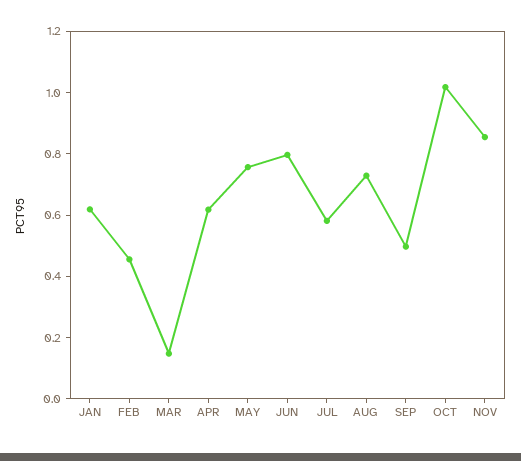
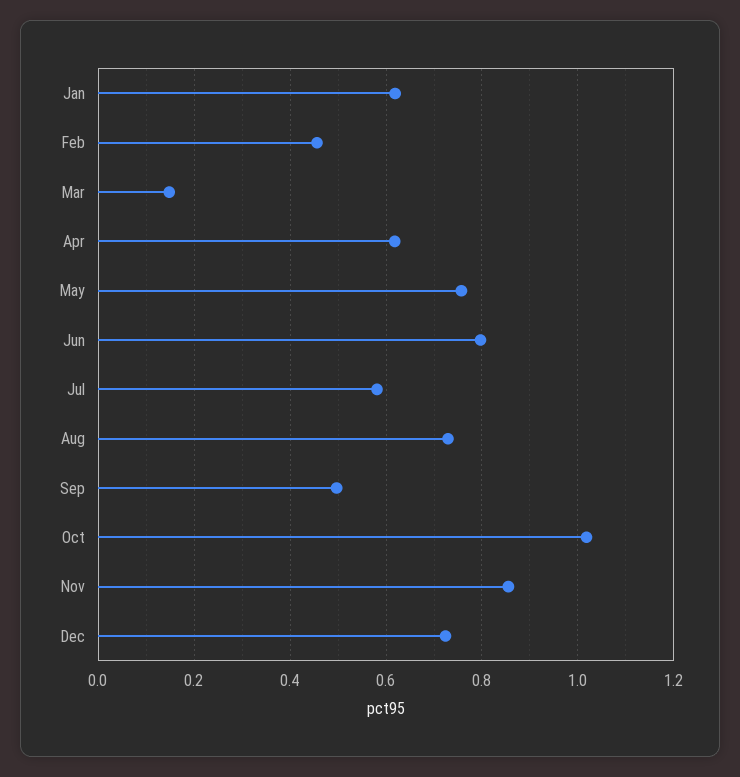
Dec: none -> 0.72

